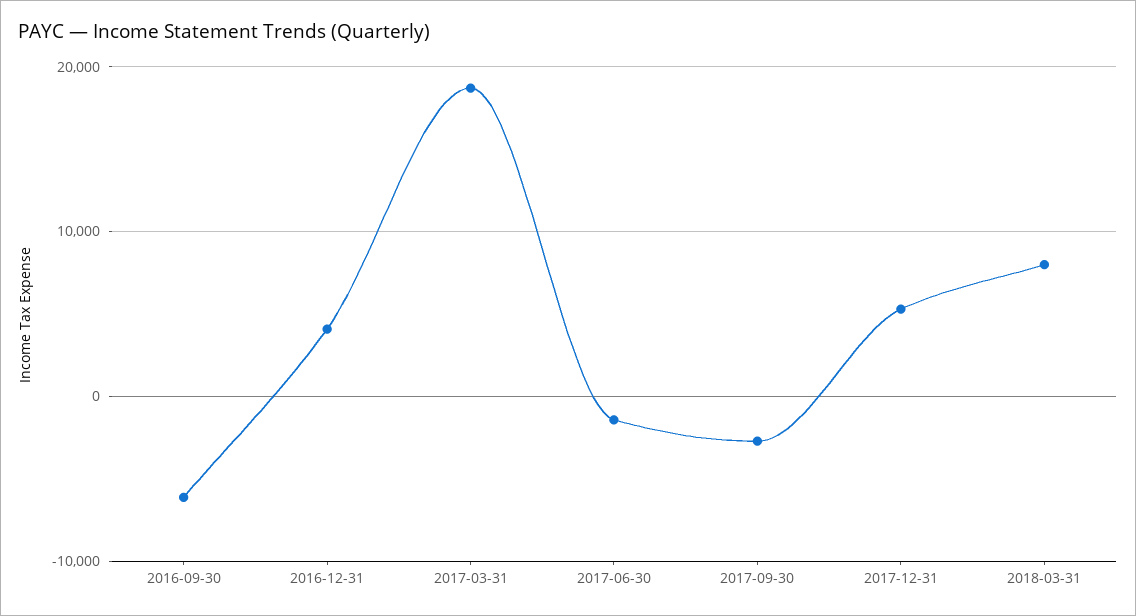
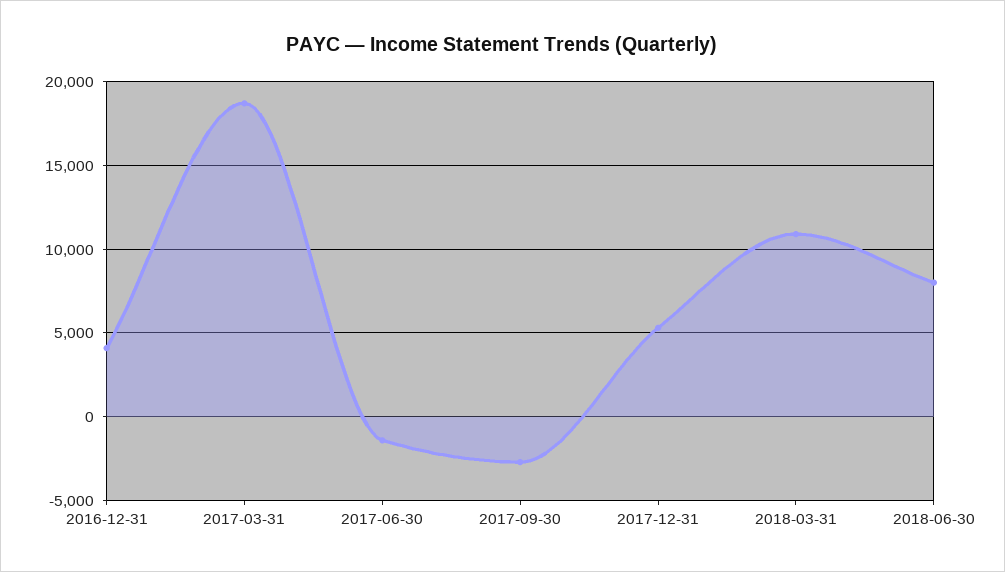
2016-09-30: -6000 -> none
2018-03-31: 8000 -> 11000
2018-06-30: none -> 8000

